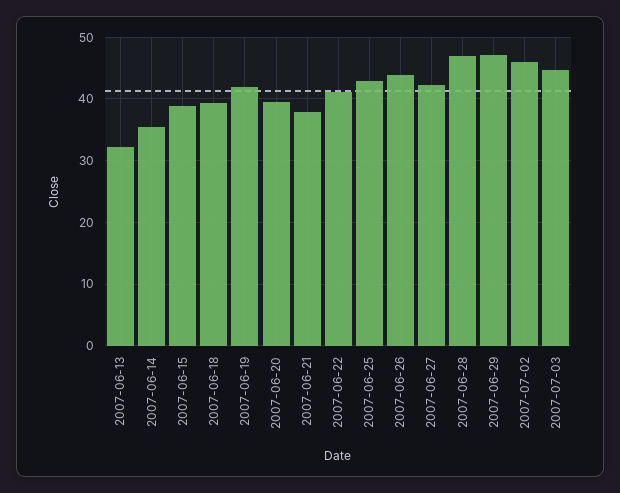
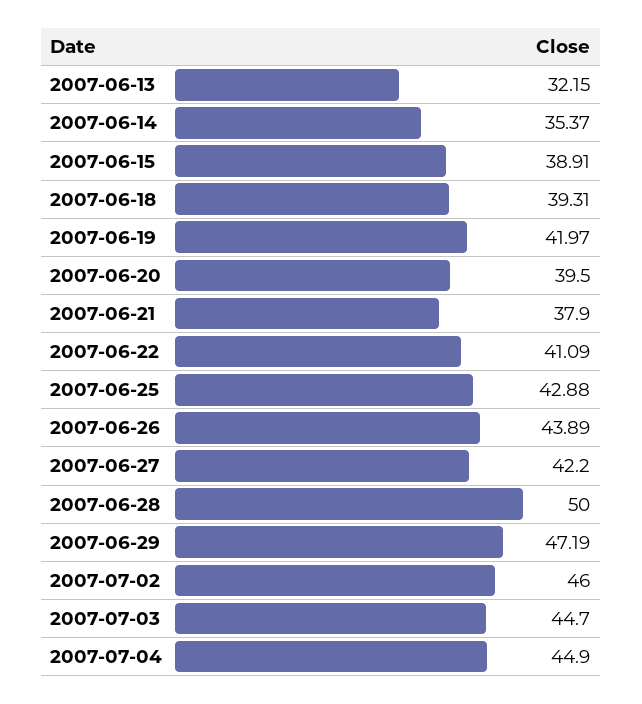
2007-06-28: 47 -> 50
2007-07-04: none -> 44.9

